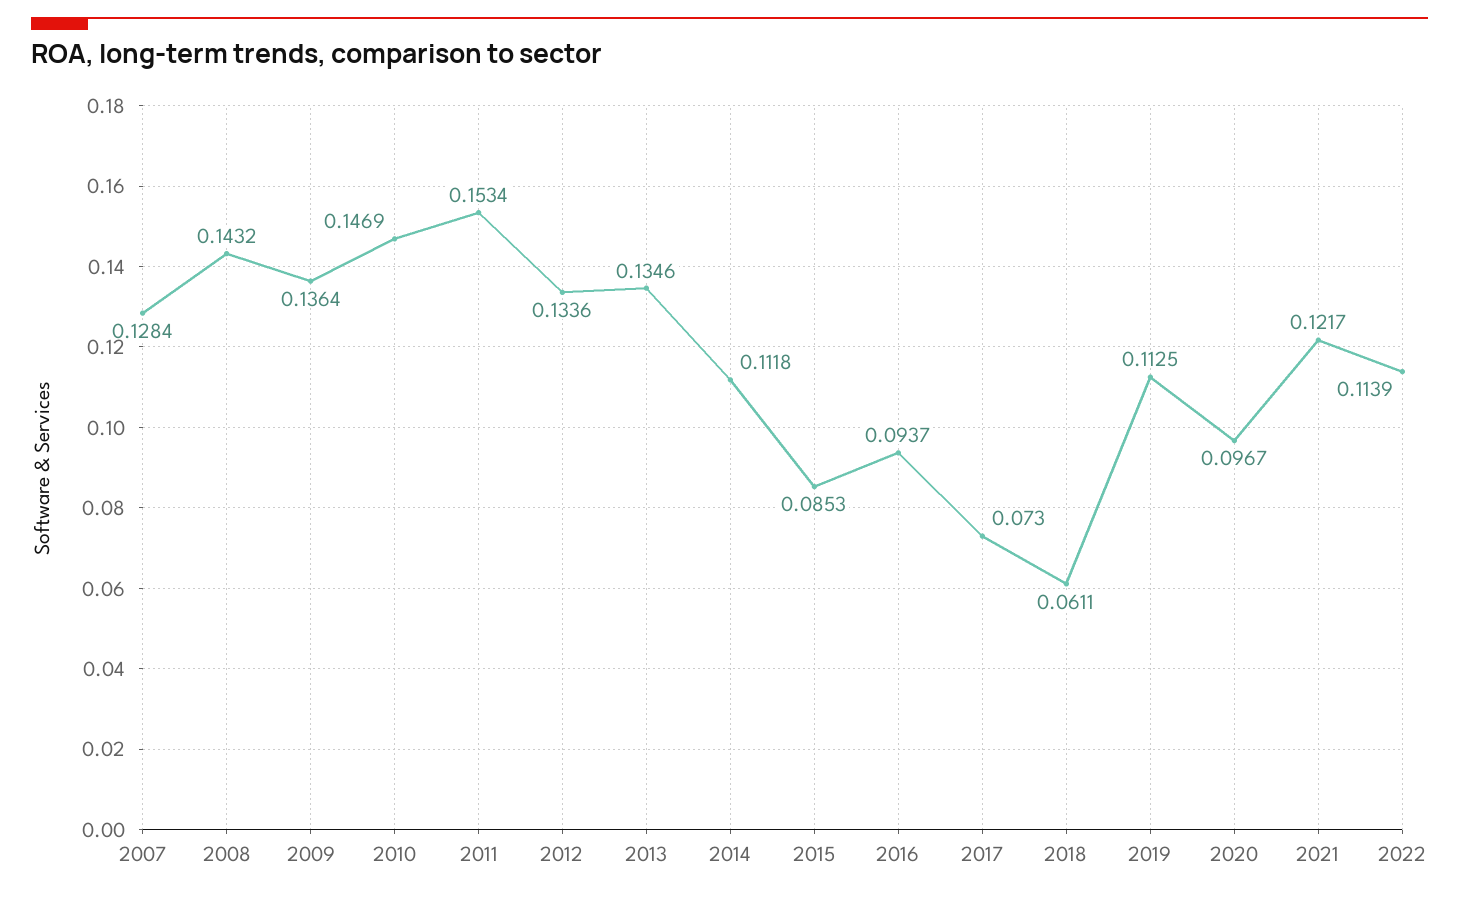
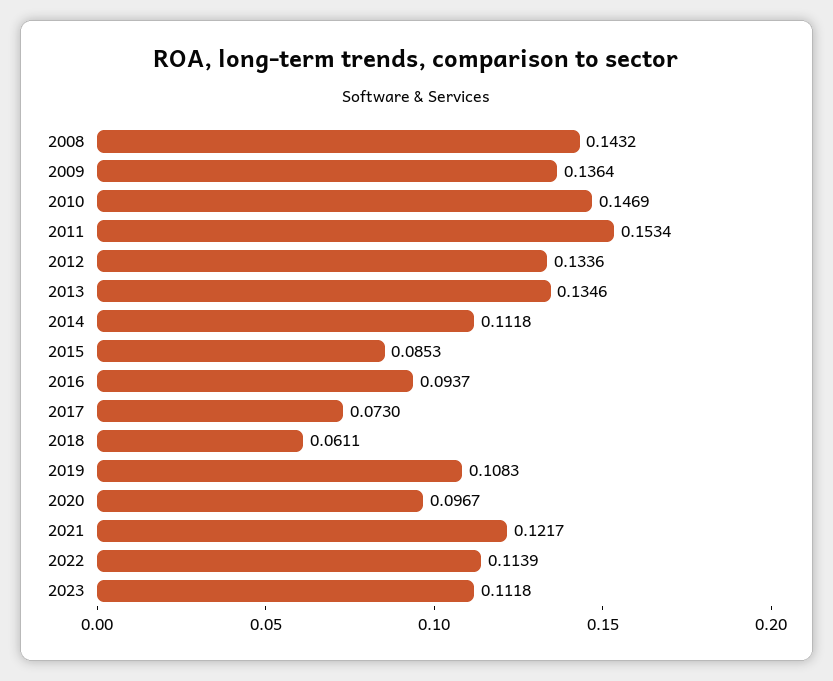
2007: 0.1284 -> none
2019: 0.1125 -> 0.1083
2023: none -> 0.1118

